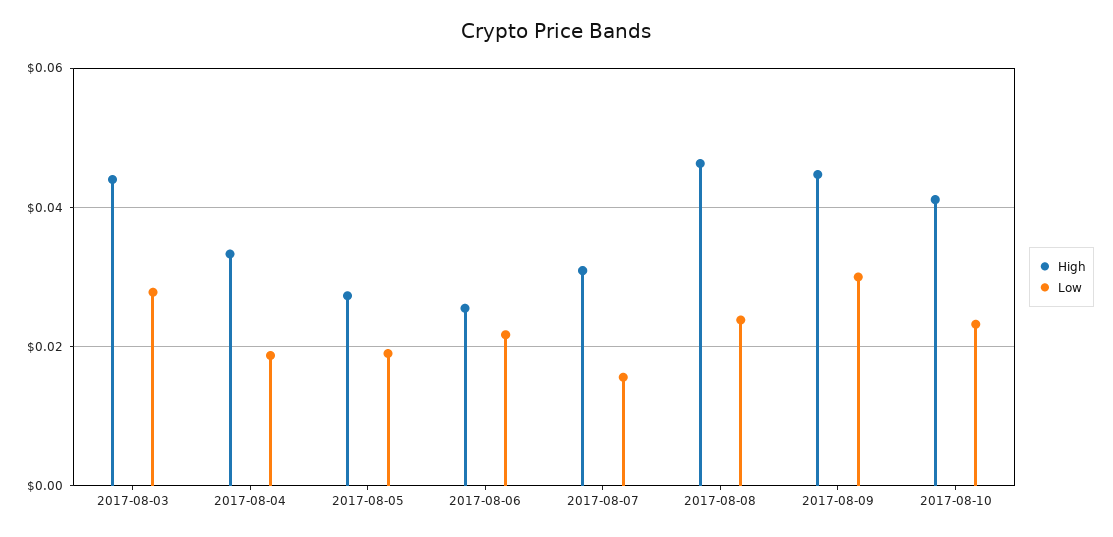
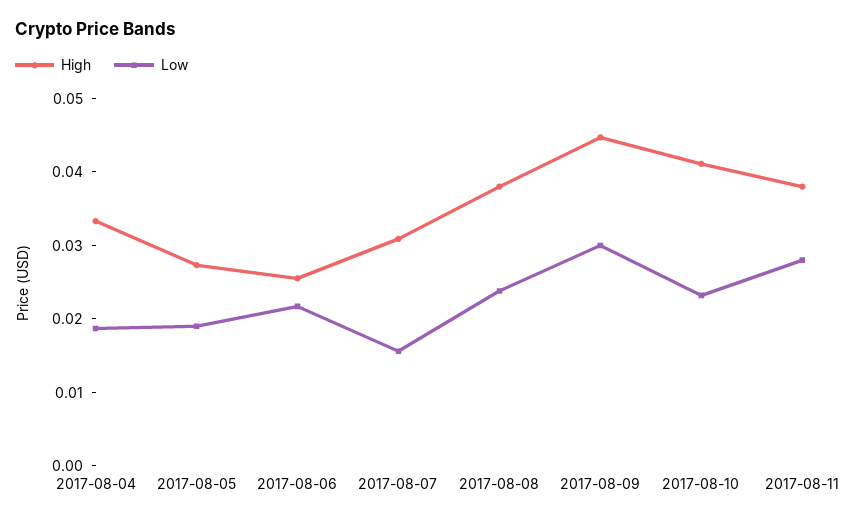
High, 2017-08-03: 0.044 -> none
Low, 2017-08-03: 0.028 -> none
High, 2017-08-08: 0.046 -> 0.038
High, 2017-08-11: none -> 0.038
Low, 2017-08-11: none -> 0.028

